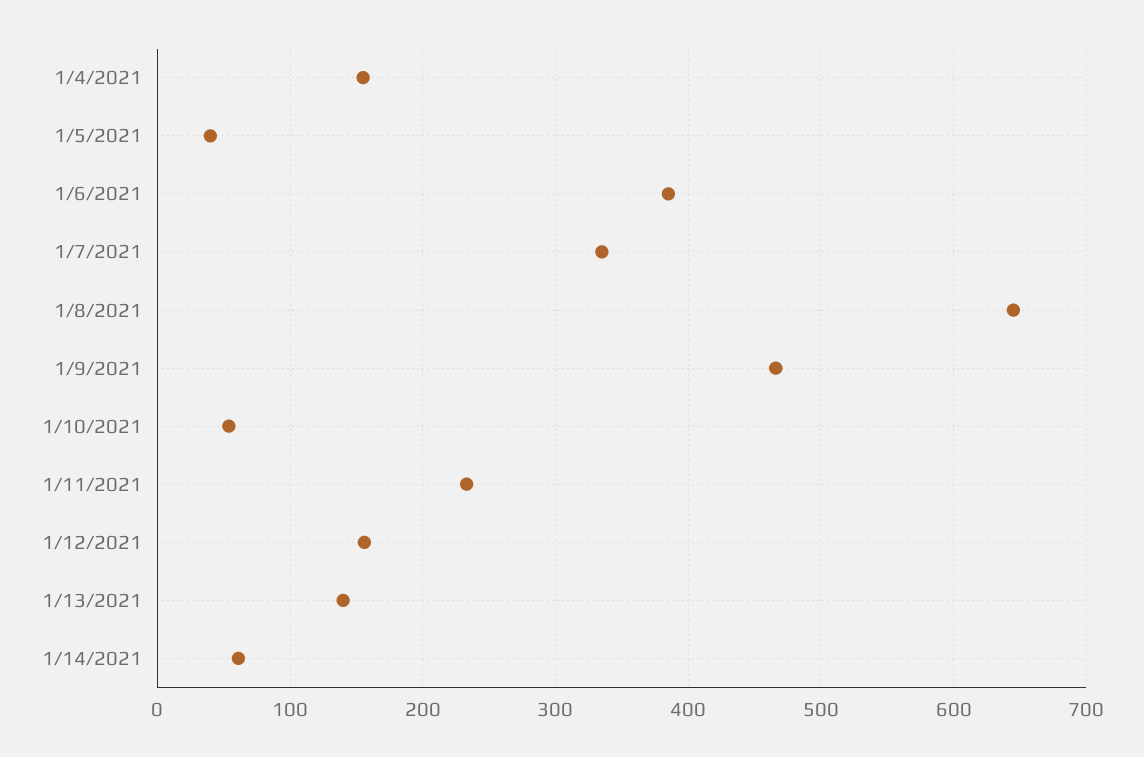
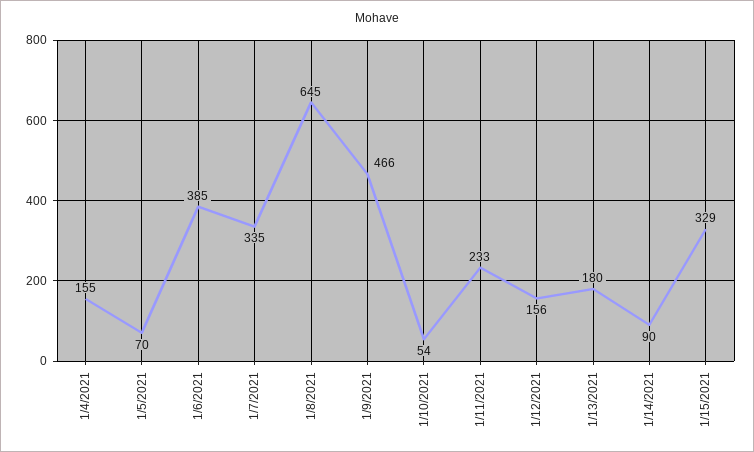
1/5/2021: 40 -> 70
1/13/2021: 140 -> 180
1/14/2021: 60 -> 90
1/15/2021: none -> 329

